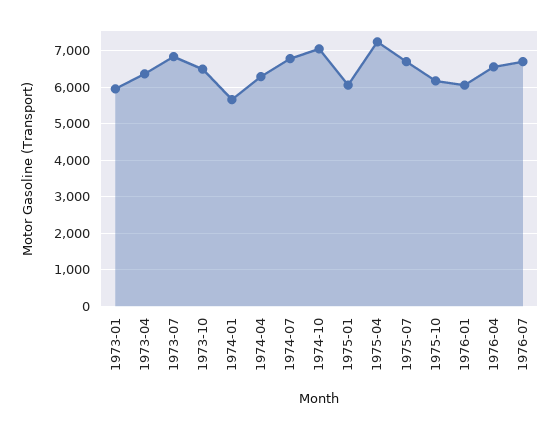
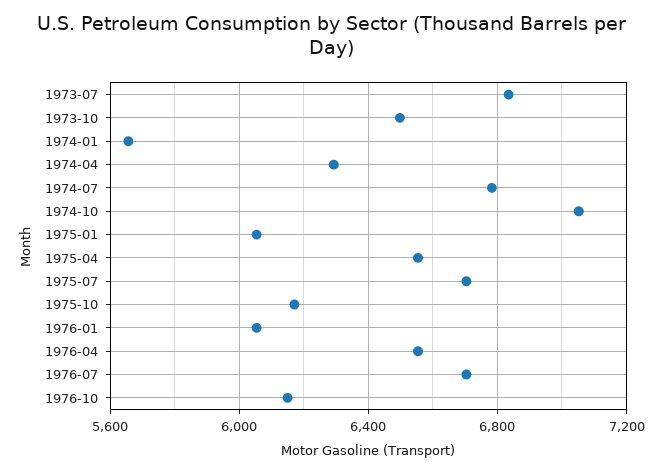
1973-01: 6000 -> none
1973-04: 6400 -> none
1975-04: 7200 -> 6550
1976-10: none -> 6150

